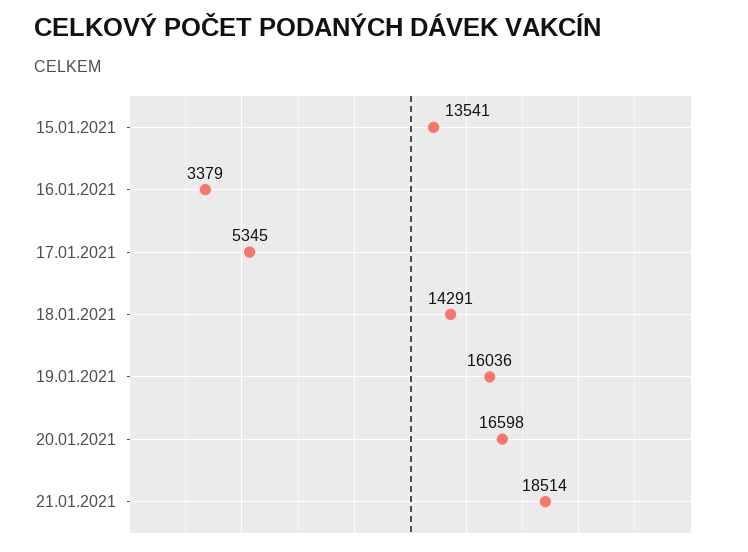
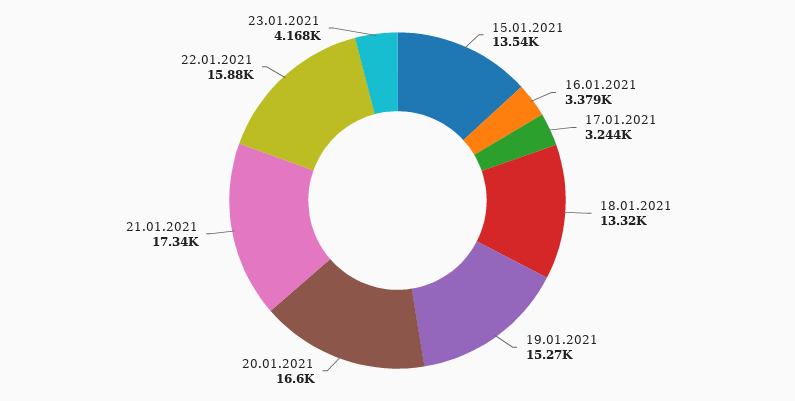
17.01.2021: 5345 -> 3244
18.01.2021: 14291 -> 13320
19.01.2021: 16036 -> 15270
21.01.2021: 18514 -> 17340
22.01.2021: none -> 15880
23.01.2021: none -> 4168

